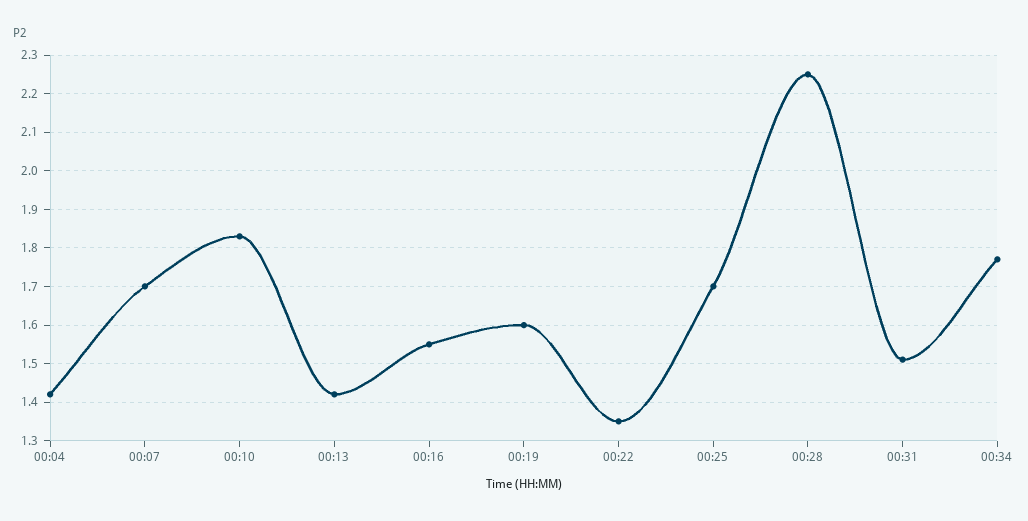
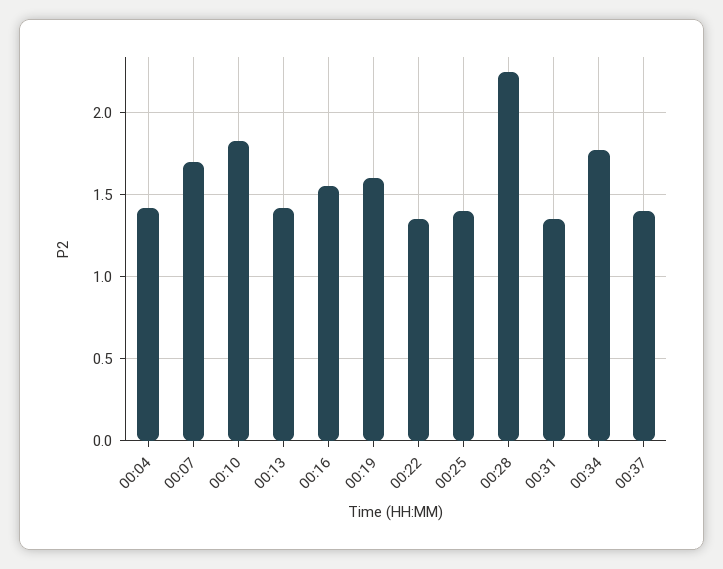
00:25: 1.7 -> 1.4
00:31: 1.5 -> 1.35
00:37: none -> 1.4

